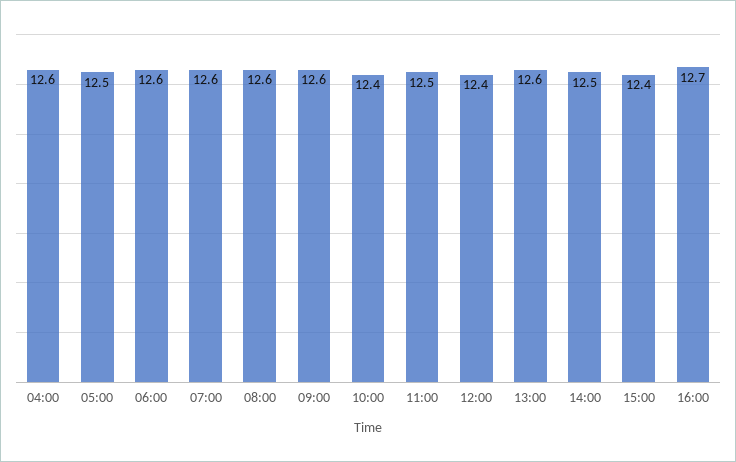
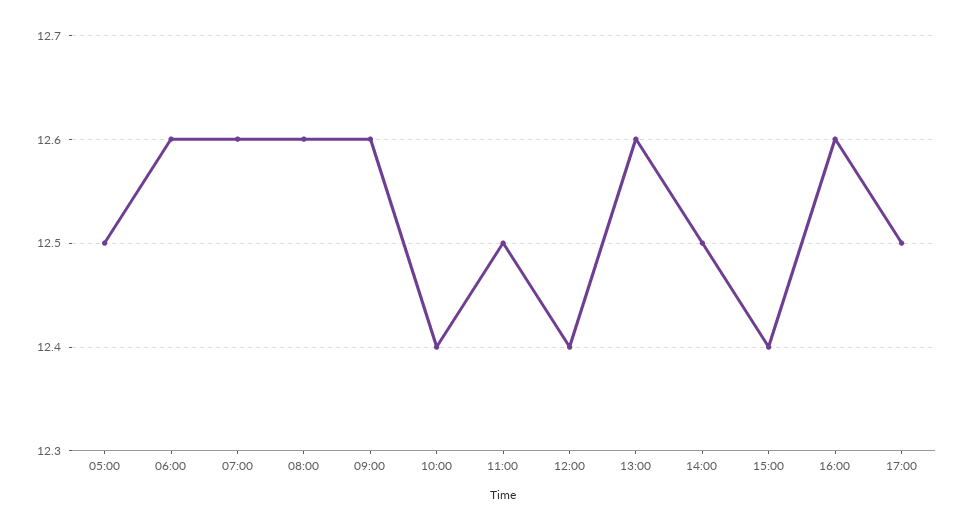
04:00: 12.6 -> none
16:00: 12.7 -> 12.6
17:00: none -> 12.5

